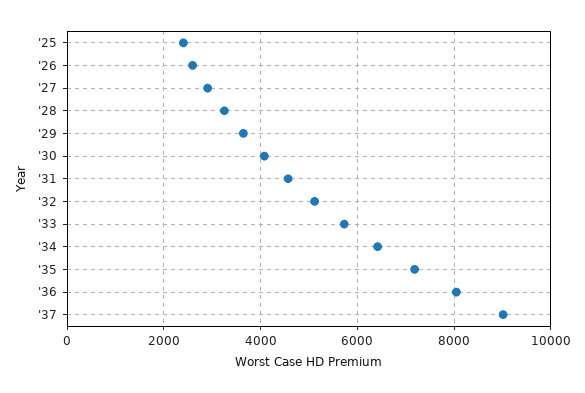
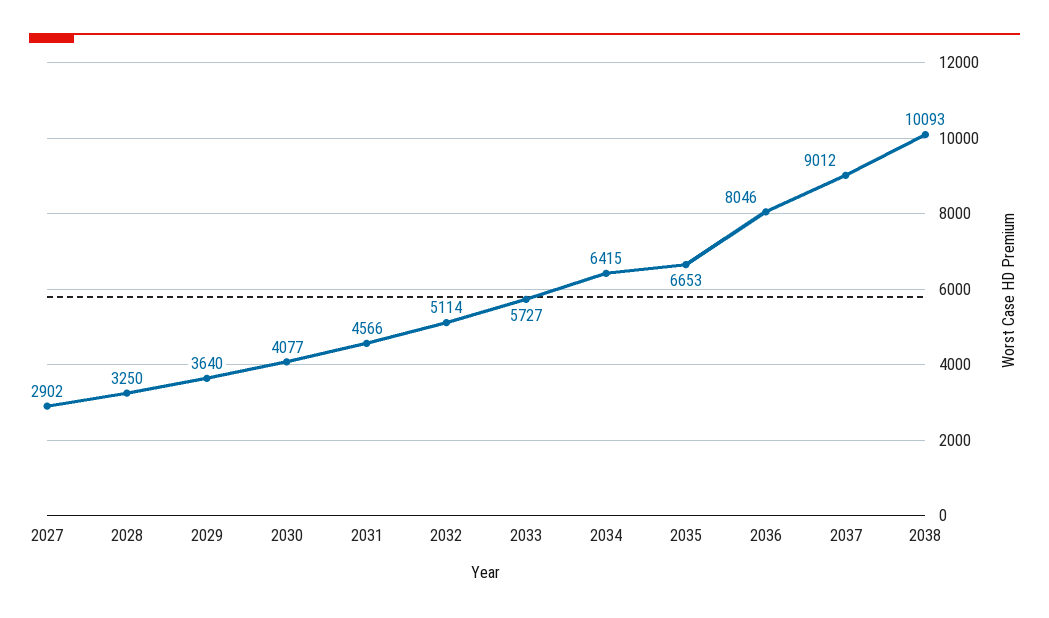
'25: 2400 -> none
'26: 2600 -> none
'35: 7200 -> 6653
2038: none -> 10093

